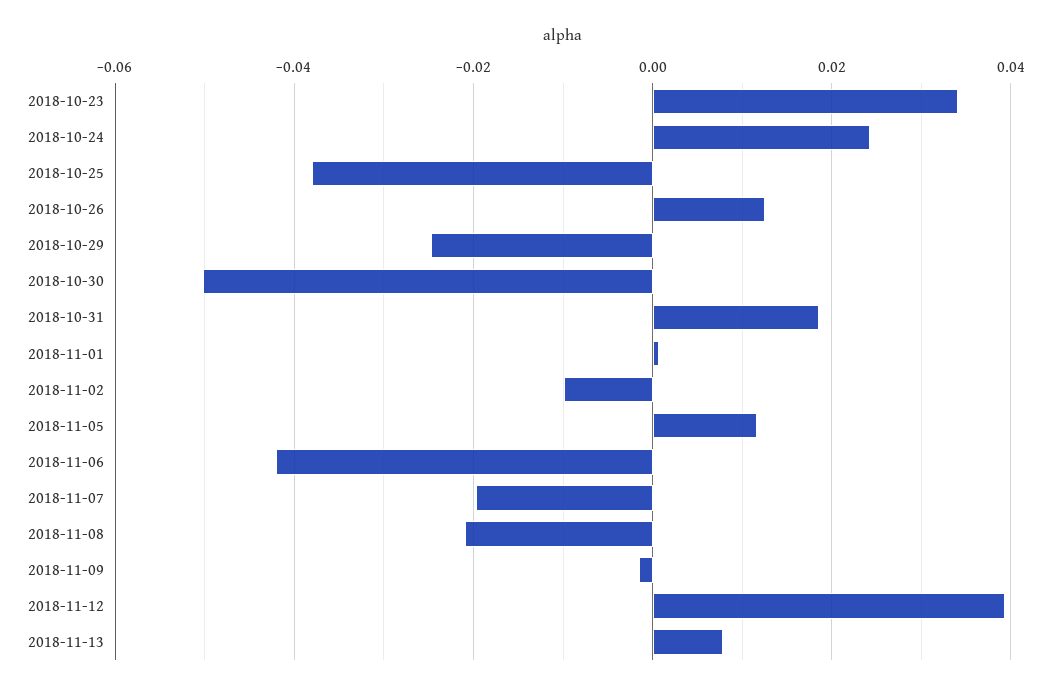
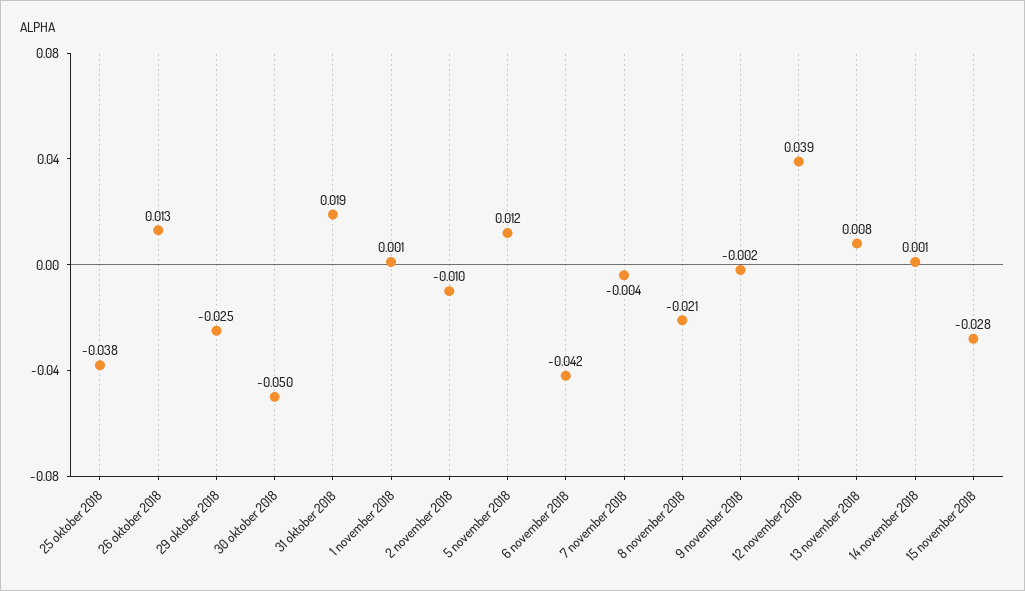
2018-10-23: 0.034 -> none
2018-10-24: 0.024 -> none
2018-11-07: -0.02 -> -0.004
14 november 2018: none -> 0.001
15 november 2018: none -> -0.028

